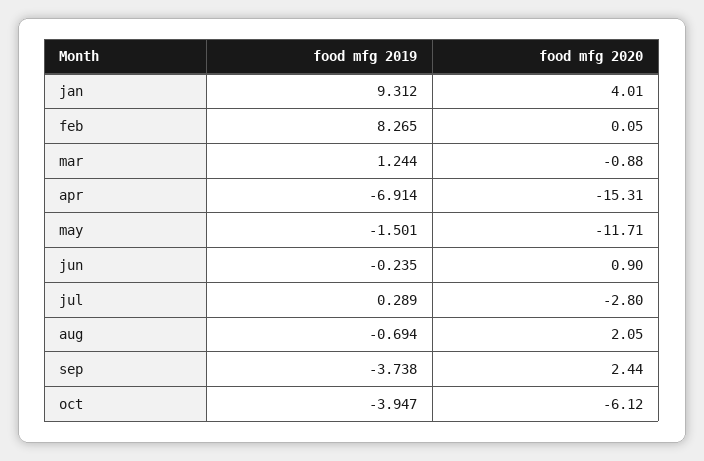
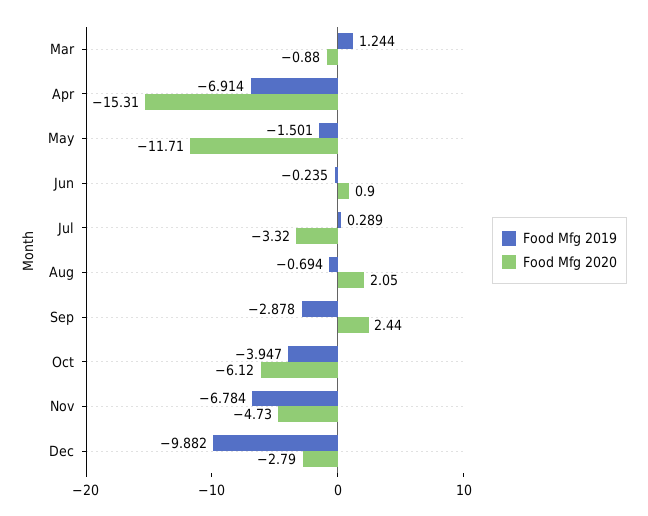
food mfg 2019, jan: 9.312 -> none
food mfg 2020, jan: 4.01 -> none
food mfg 2019, feb: 8.265 -> none
food mfg 2020, feb: 0.05 -> none
food mfg 2020, jul: -2.8 -> -3.32
food mfg 2019, sep: -3.738 -> -2.878
food mfg 2019, Nov: none -> -6.784
food mfg 2020, Nov: none -> -4.73
food mfg 2019, Dec: none -> -9.882
food mfg 2020, Dec: none -> -2.79

